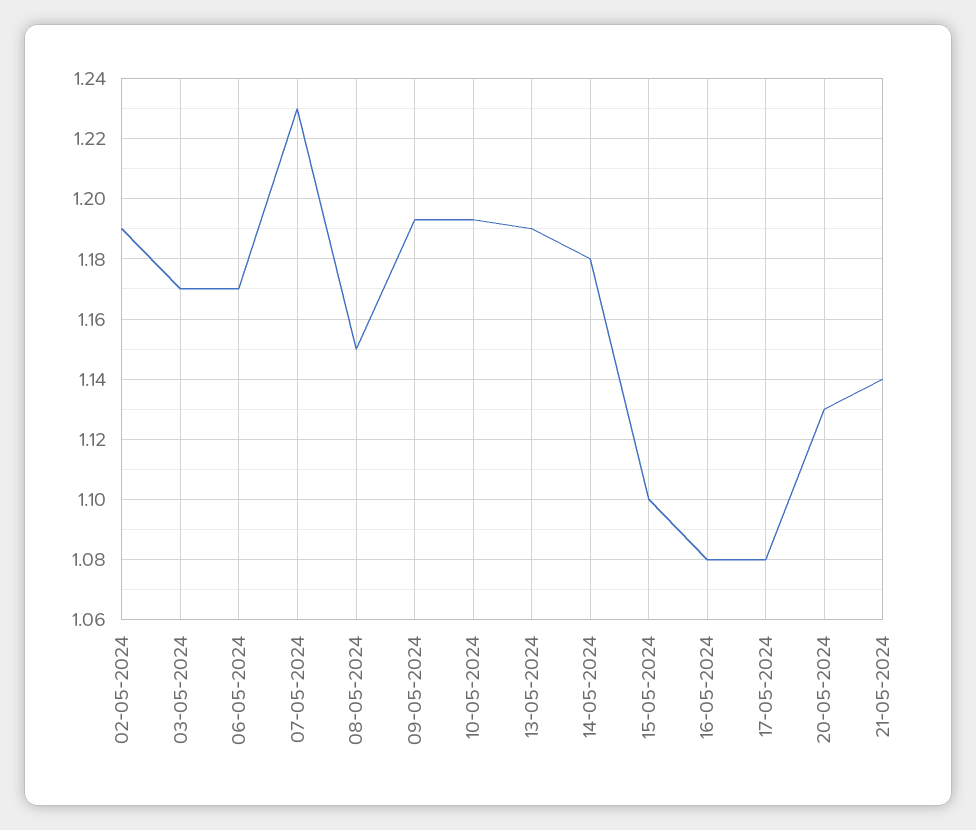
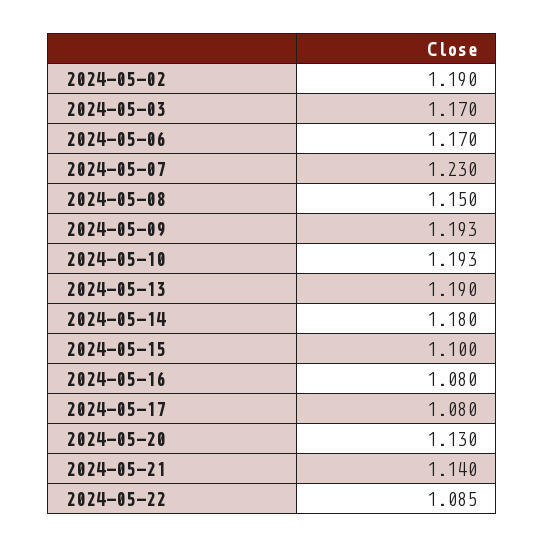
2024-05-22: none -> 1.085

